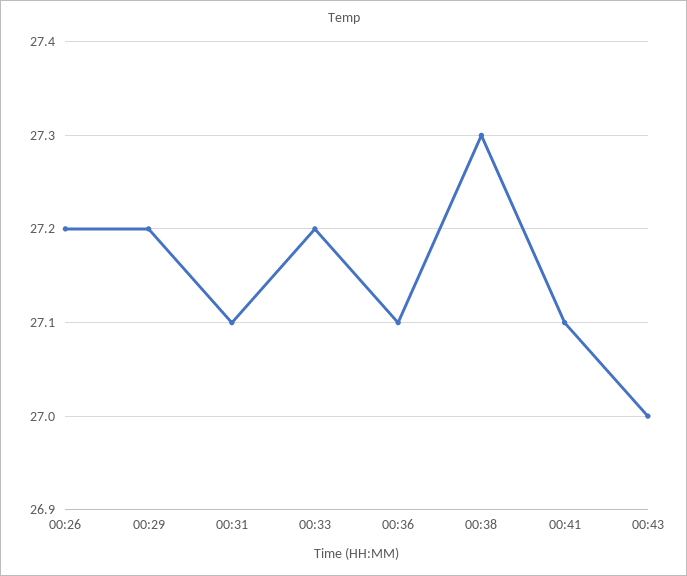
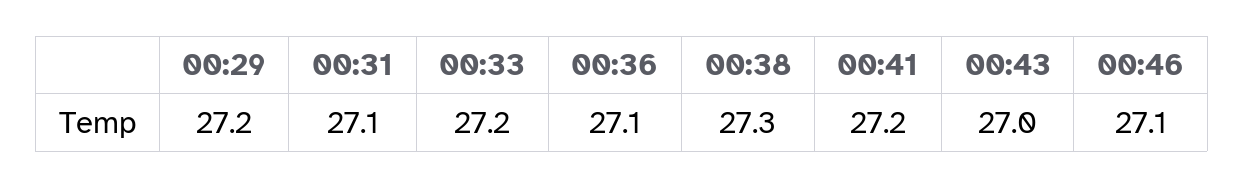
00:26: 27.2 -> none
00:41: 27.1 -> 27.2
00:46: none -> 27.1

